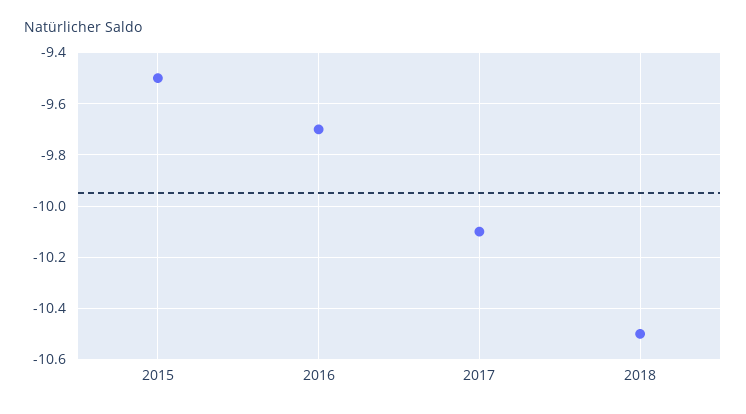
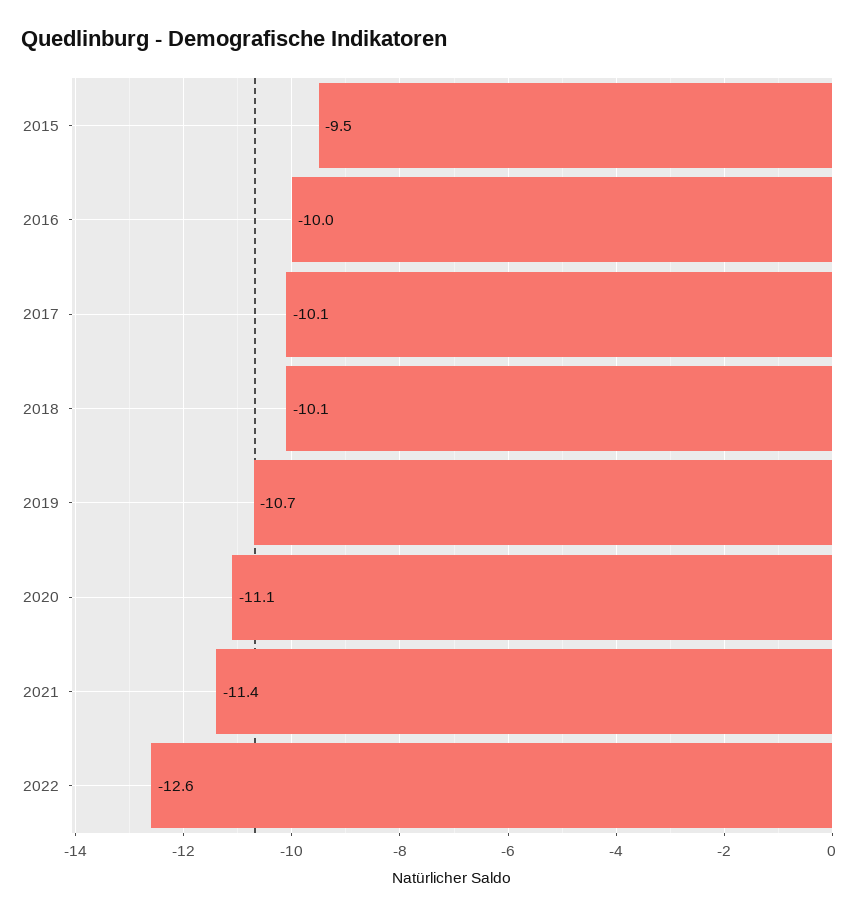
2016: -9.7 -> -10
2018: -10.5 -> -10.1
2019: none -> -10.7
2020: none -> -11.1
2021: none -> -11.4
2022: none -> -12.6

